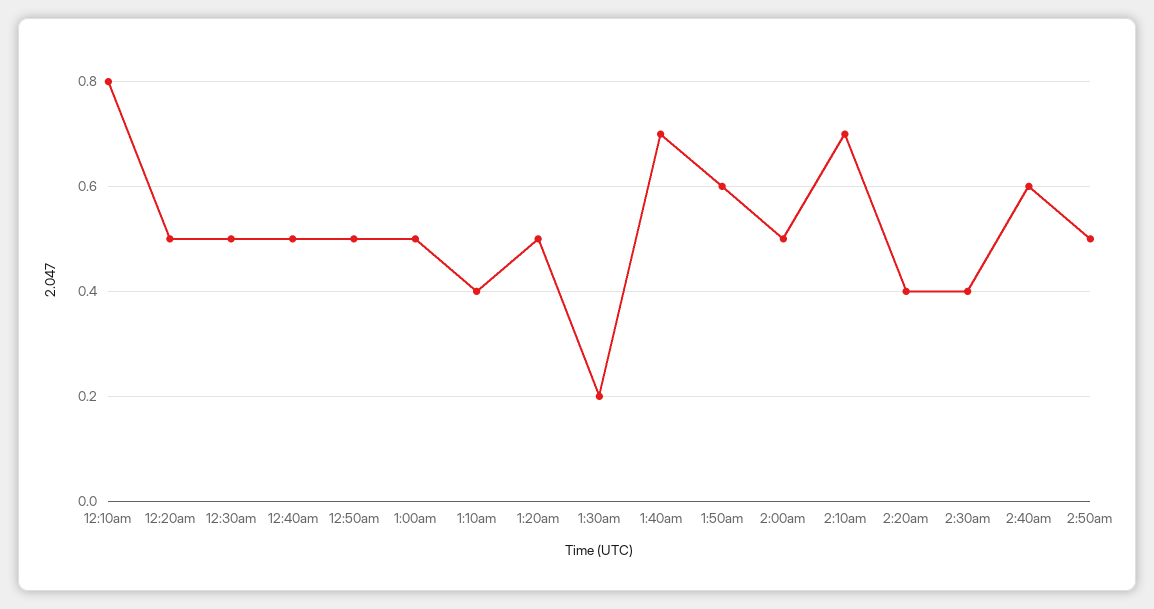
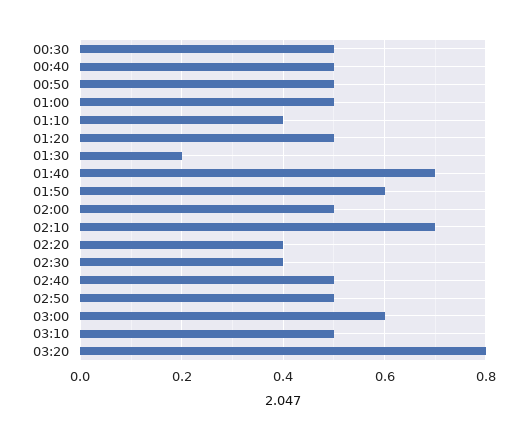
12:10am: 0.8 -> none
12:20am: 0.5 -> none
2:40am: 0.6 -> 0.5
03:00: none -> 0.6
03:10: none -> 0.5
03:20: none -> 0.8

